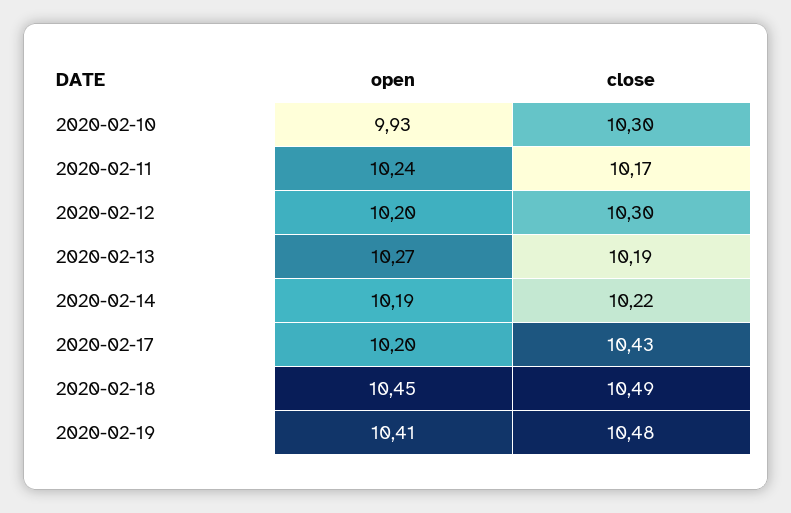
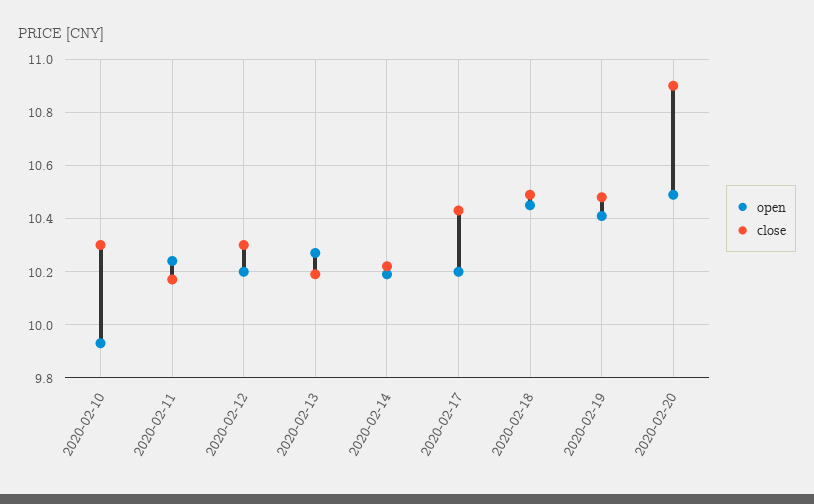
open, 2020-02-20: none -> 10.5
close, 2020-02-20: none -> 10.9

